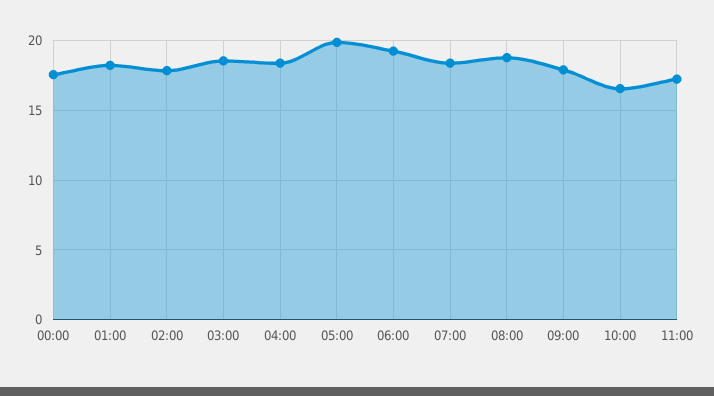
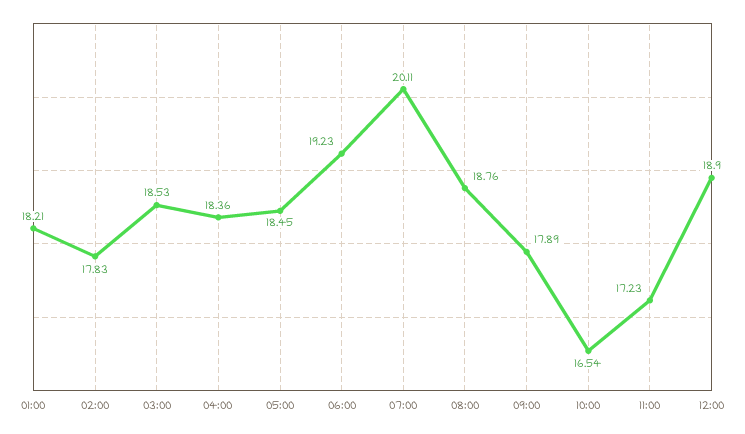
00:00: 17.5 -> none
05:00: 20 -> 18.45
07:00: 18.5 -> 20.11
12:00: none -> 18.9

